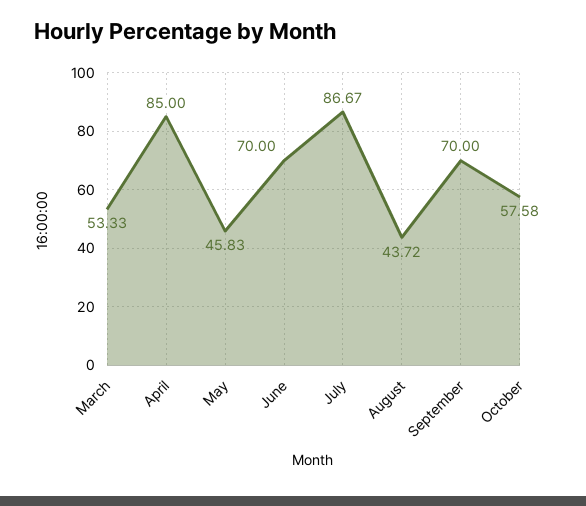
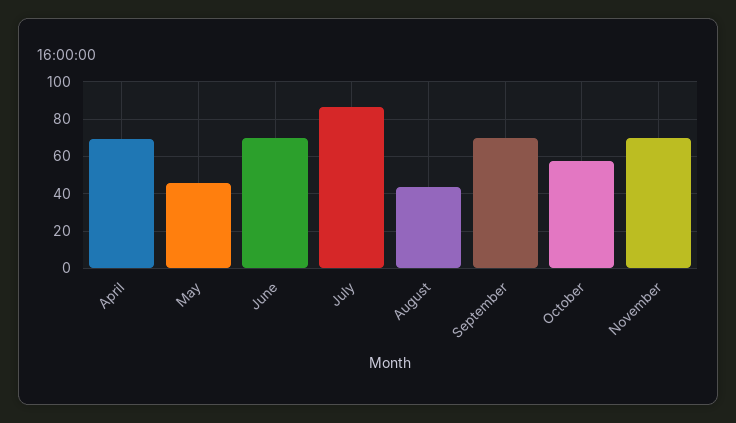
March: 53.33 -> none
April: 85 -> 70
November: none -> 70

